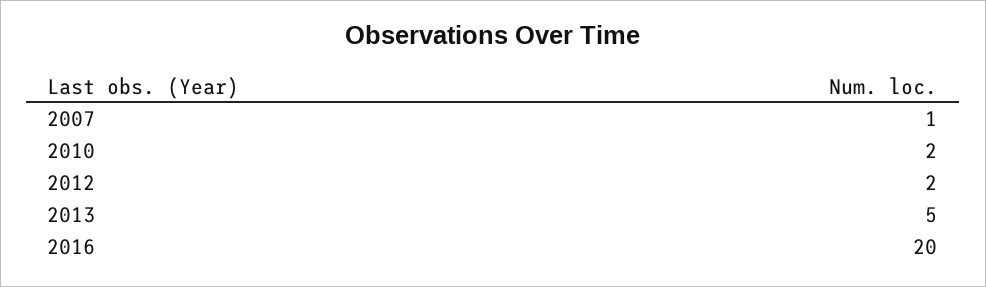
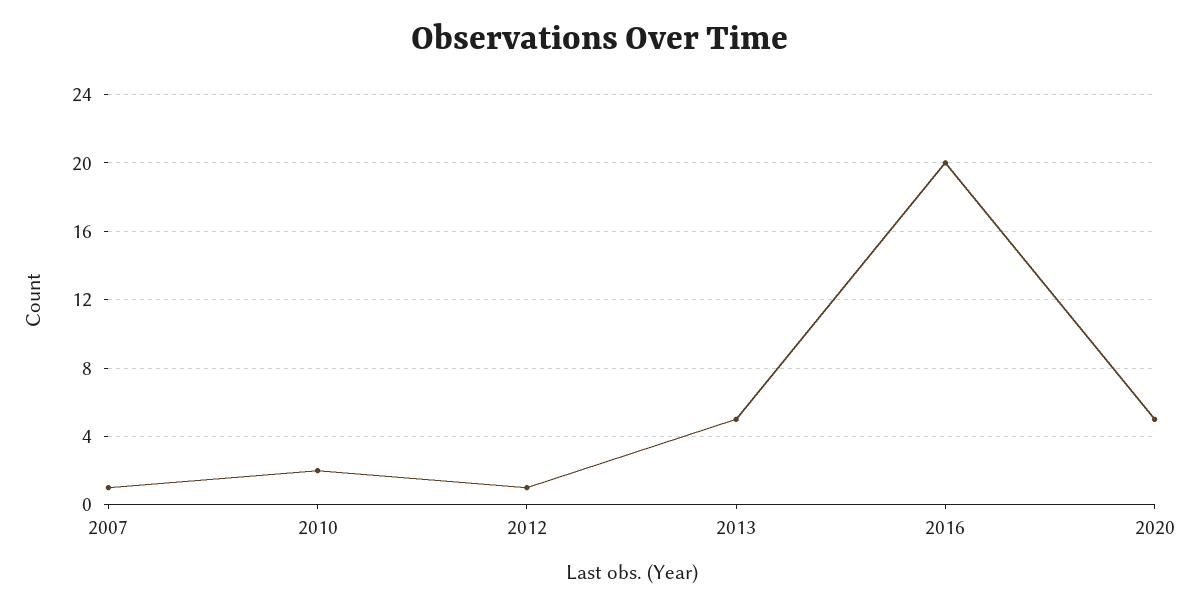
2012: 2 -> 1
2020: none -> 5

